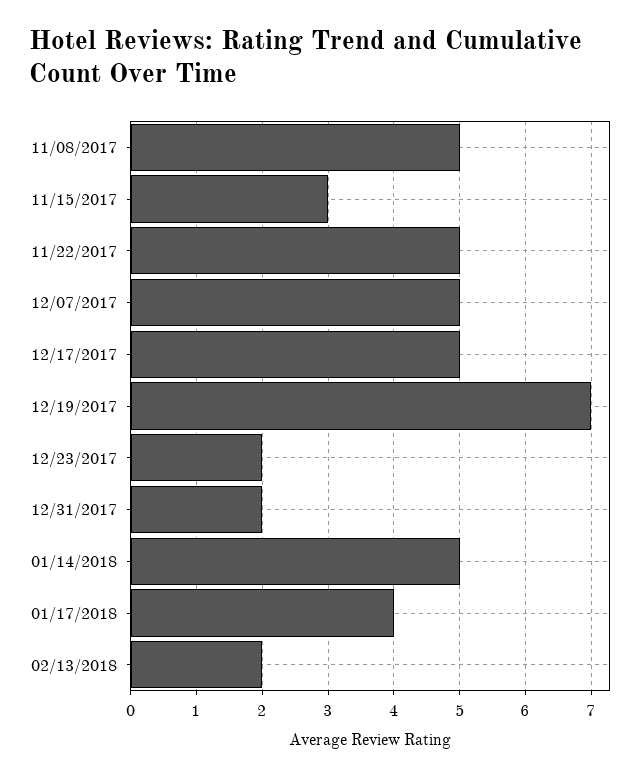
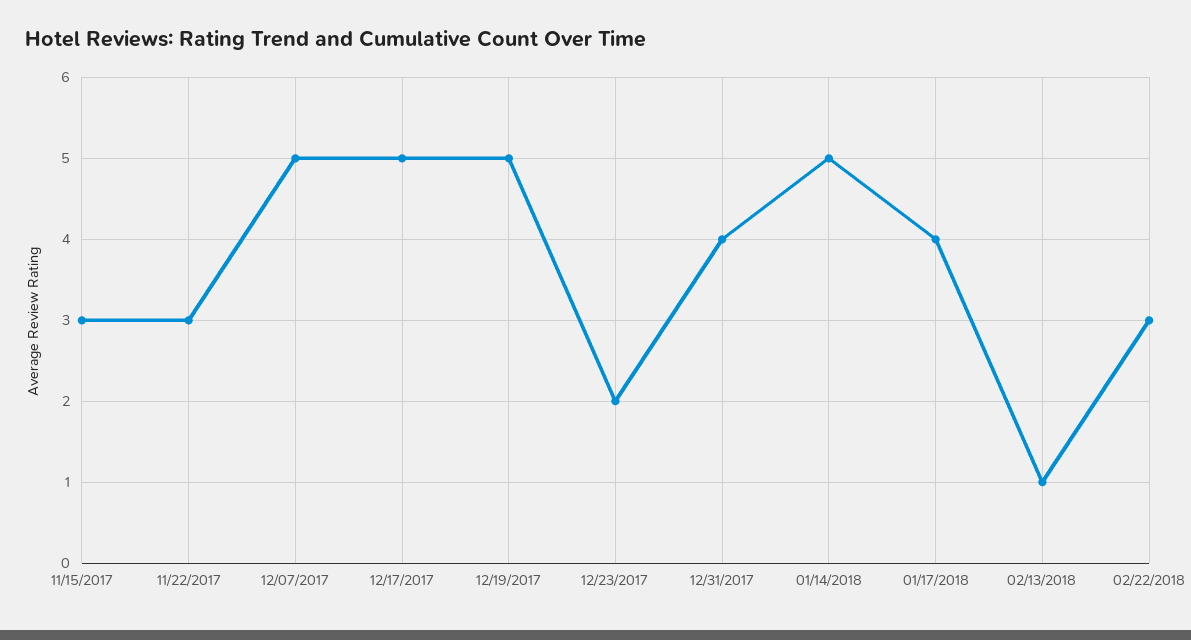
11/08/2017: 5 -> none
11/22/2017: 5 -> 3
12/19/2017: 7 -> 5
12/31/2017: 2 -> 4
02/13/2018: 2 -> 1
02/22/2018: none -> 3

